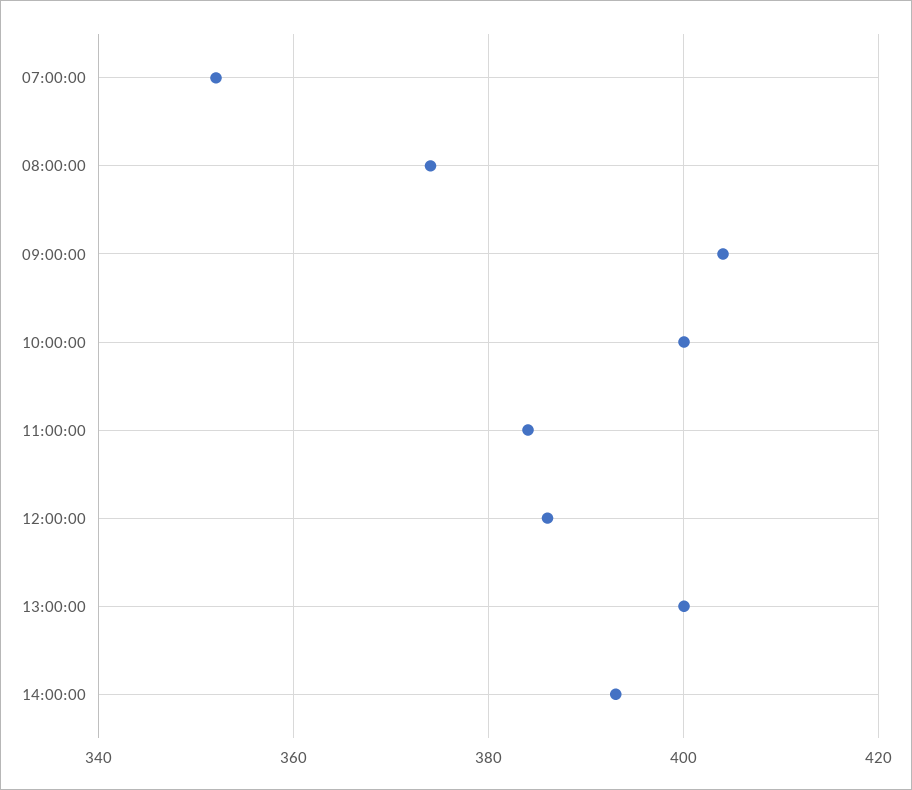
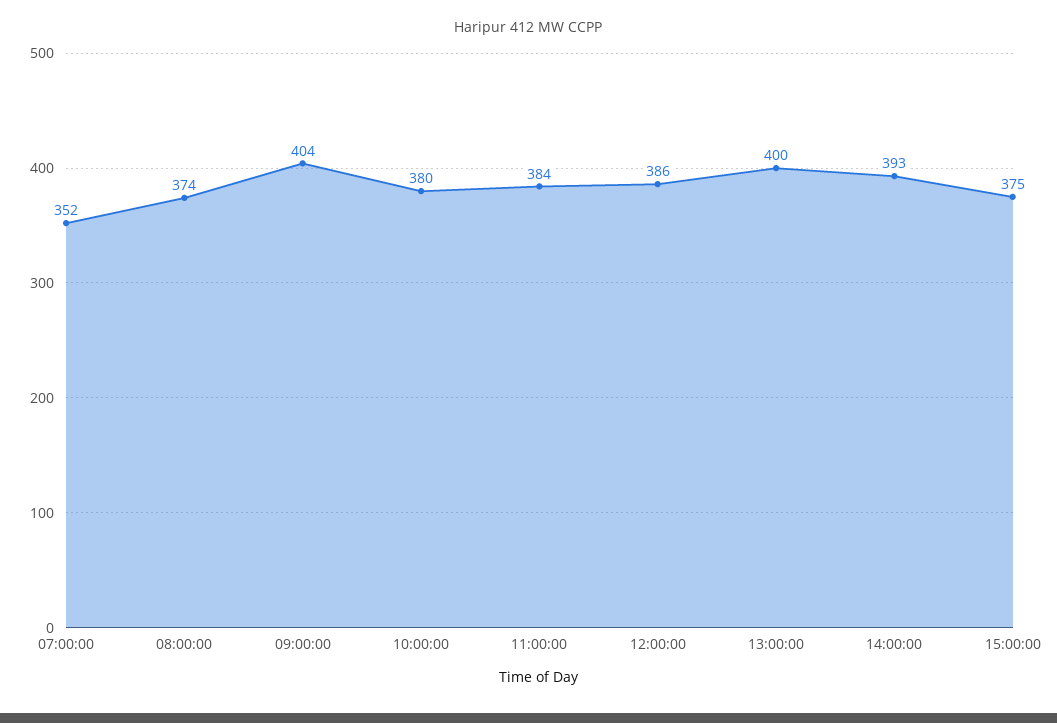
10:00:00: 400 -> 380
15:00:00: none -> 375

